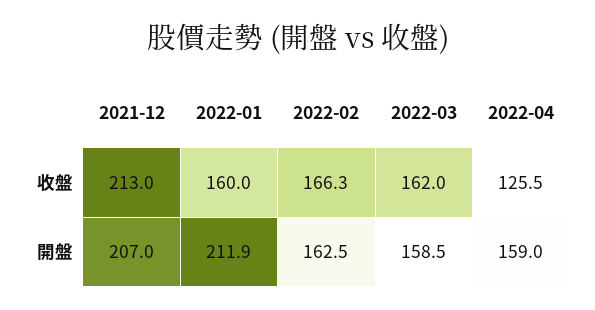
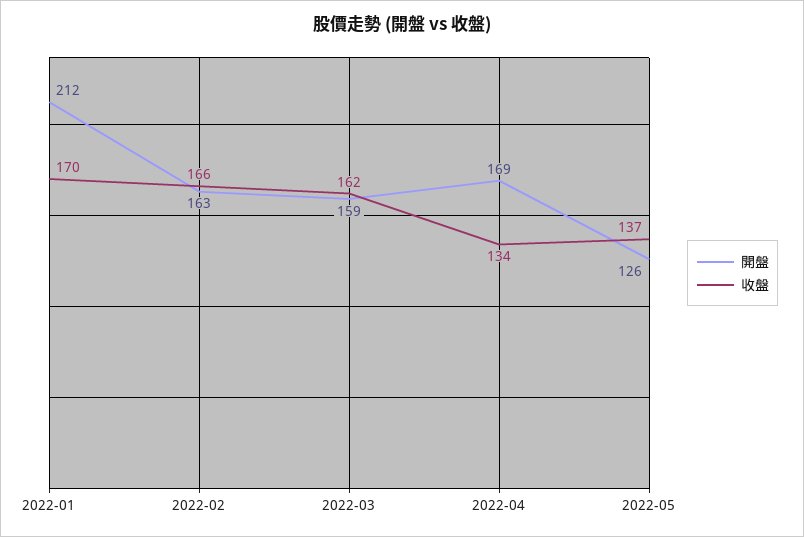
收盤, 2021-12: 213 -> none
收盤, 2022-01: 160 -> 170
收盤, 2022-04: 125.5 -> 134
開盤, 2021-12: 207 -> none
開盤, 2022-04: 159 -> 169
開盤, 2022-05: none -> 126
收盤, 2022-05: none -> 137

